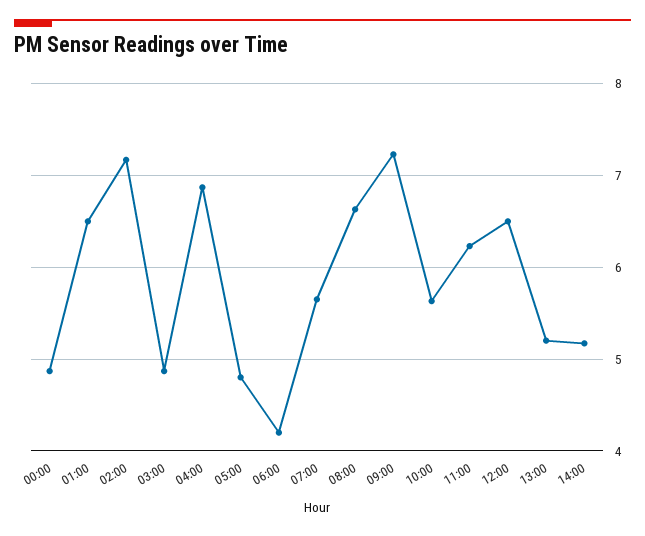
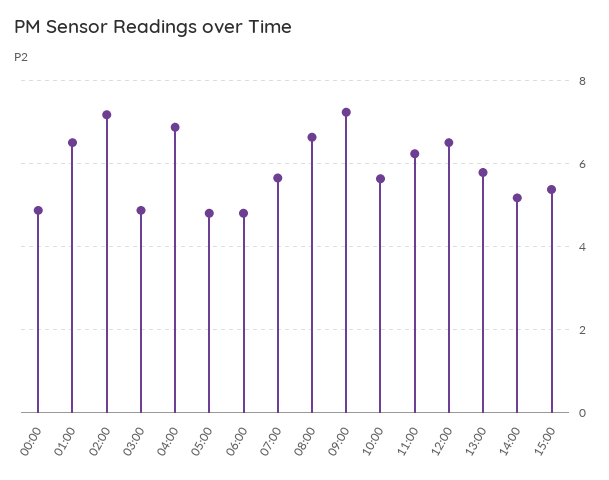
06:00: 4.2 -> 4.8
13:00: 5.2 -> 5.8
15:00: none -> 5.4

